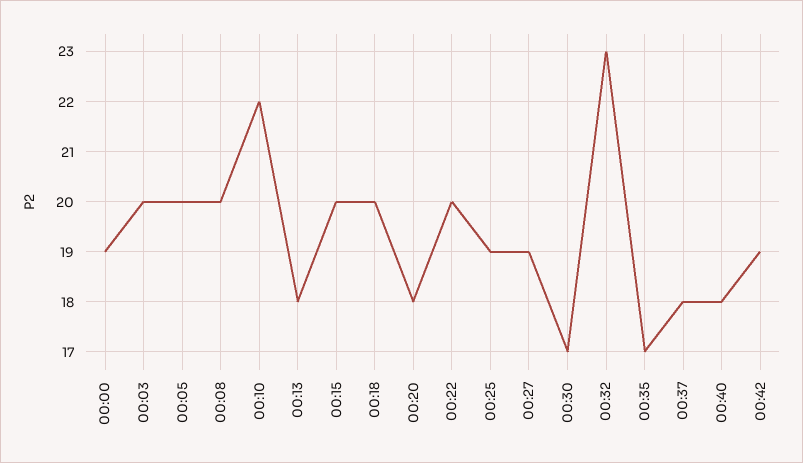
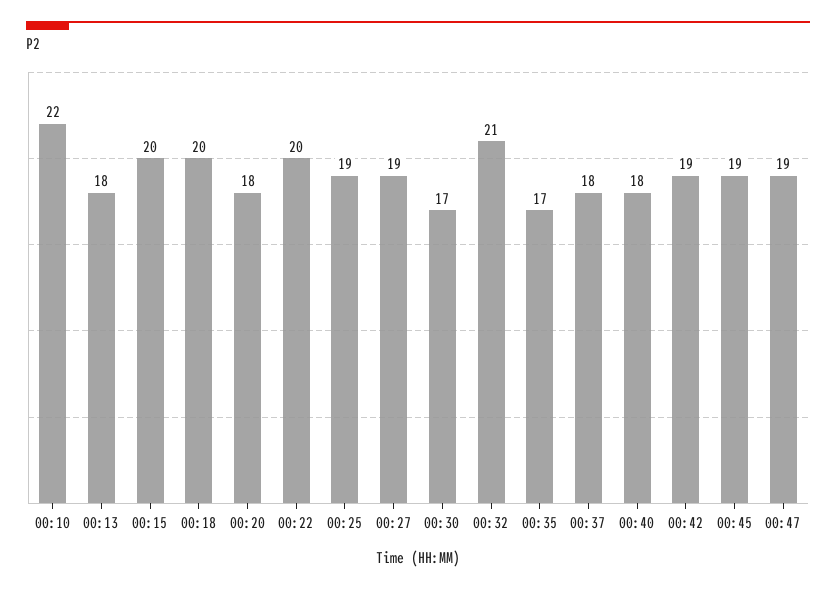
00:00: 19 -> none
00:03: 20 -> none
00:05: 20 -> none
00:08: 20 -> none
00:32: 23 -> 21
00:45: none -> 19
00:47: none -> 19

